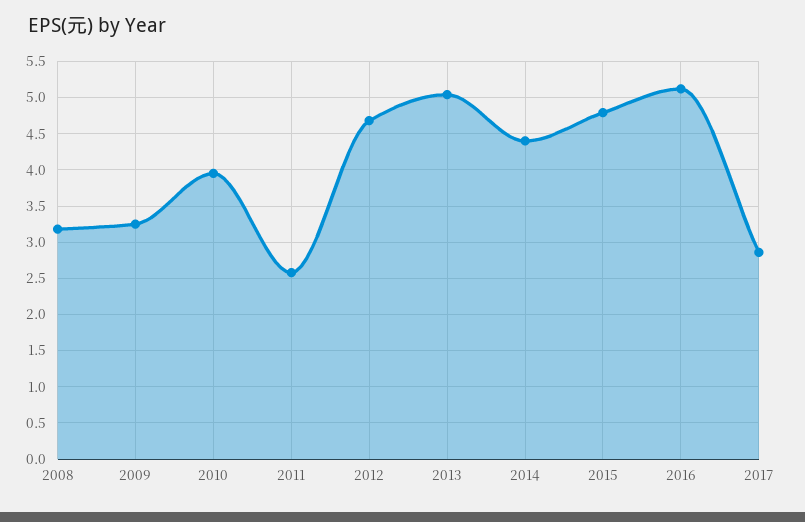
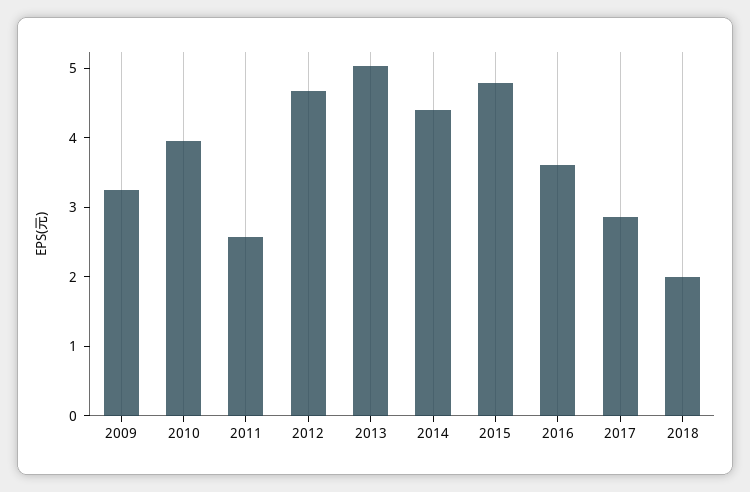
2008: 3.2 -> none
2016: 5.1 -> 3.6
2018: none -> 2

